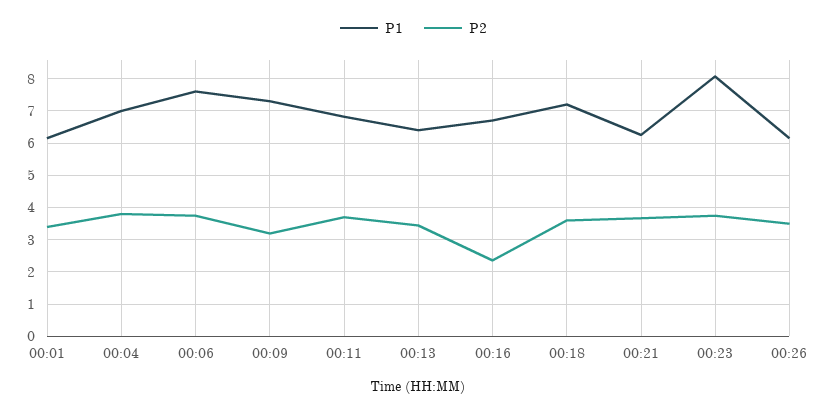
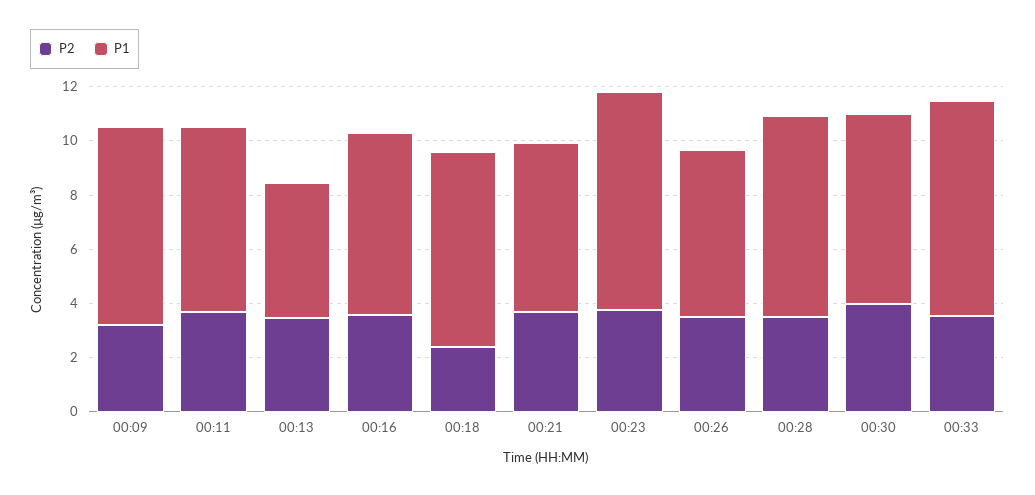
P1, 00:01: 6.2 -> none
P2, 00:01: 3.4 -> none
P1, 00:04: 7 -> none
P2, 00:04: 3.8 -> none
P1, 00:06: 7.6 -> none
P2, 00:06: 3.8 -> none
P1, 00:13: 6.4 -> 5
P2, 00:16: 2.4 -> 3.5
P2, 00:18: 3.6 -> 2.5
P2, 00:28: none -> 3.5
P1, 00:28: none -> 7.5
P2, 00:30: none -> 4
P1, 00:30: none -> 7
P2, 00:33: none -> 3.5
P1, 00:33: none -> 8

